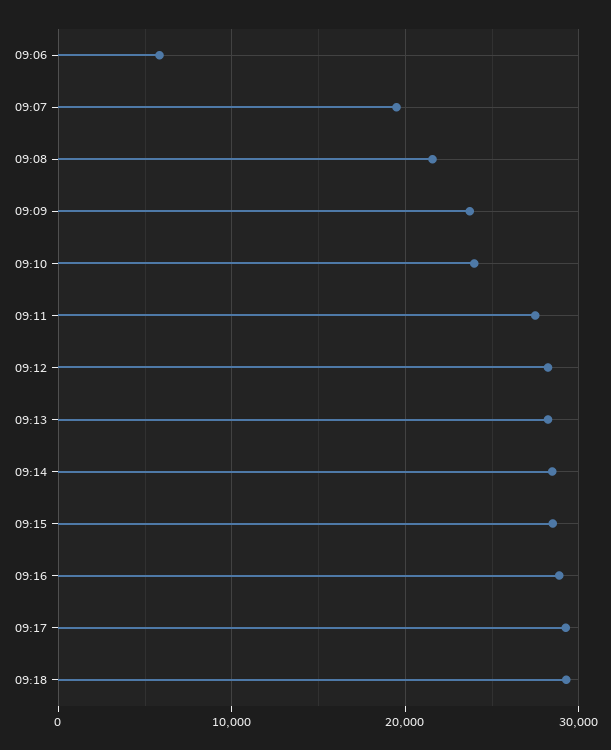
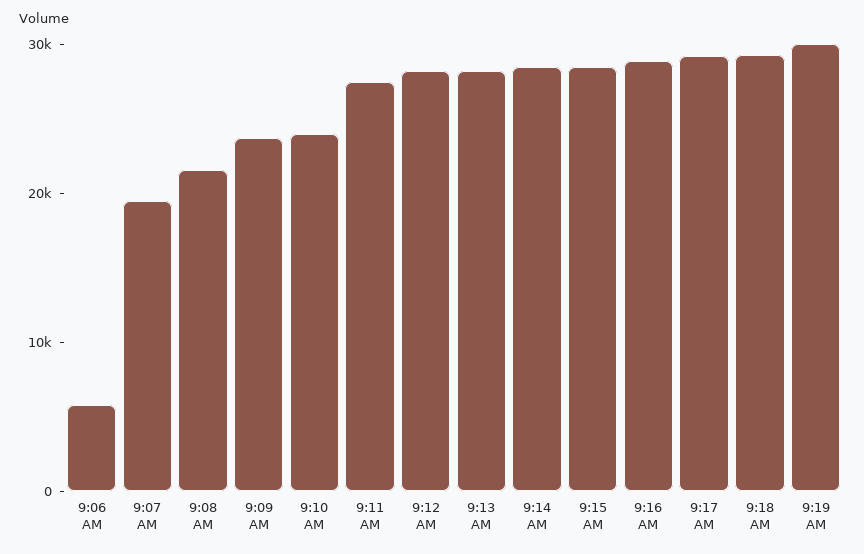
9:19 AM: none -> 30000

